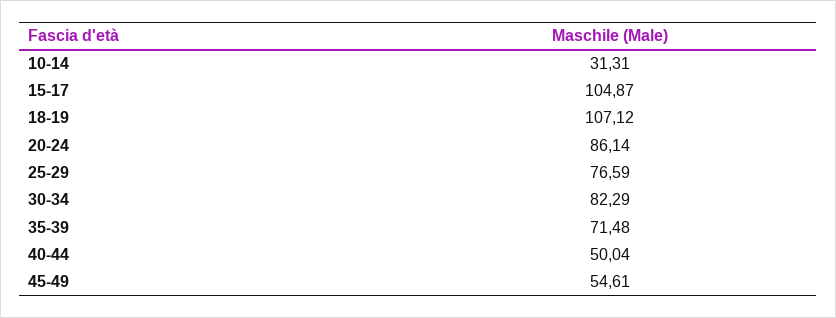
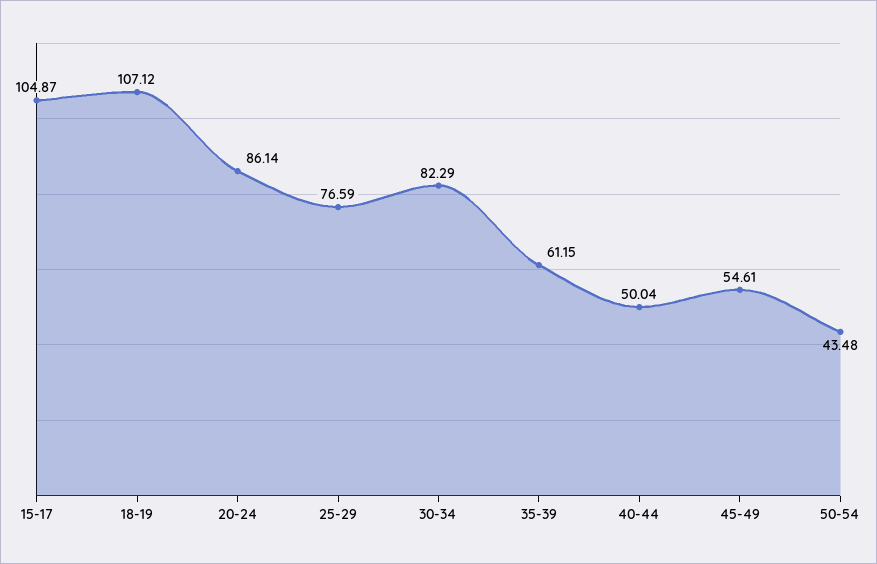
10-14: 31.31 -> none
35-39: 71.48 -> 61.15
50-54: none -> 43.48

